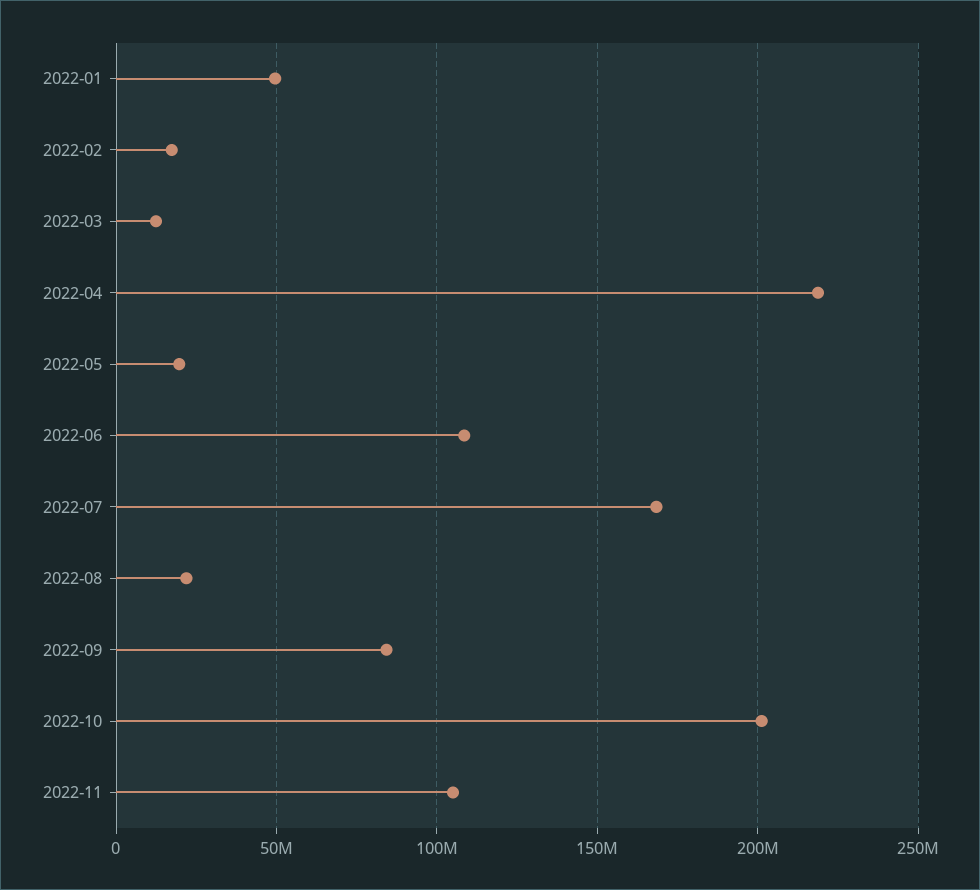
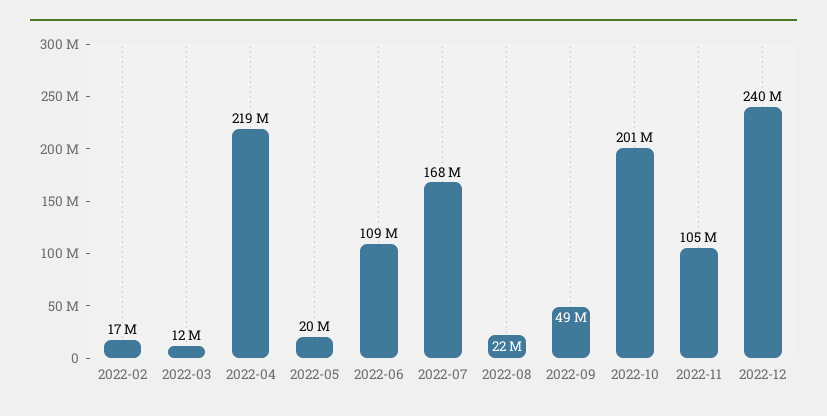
2022-01: 50000000 -> none
2022-09: 85000000 -> 49000000
2022-12: none -> 240000000

